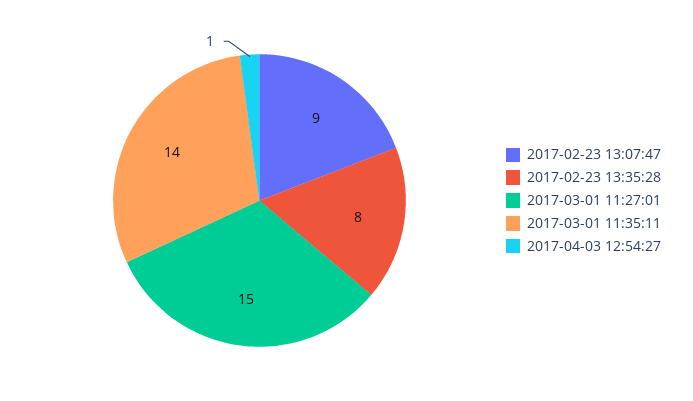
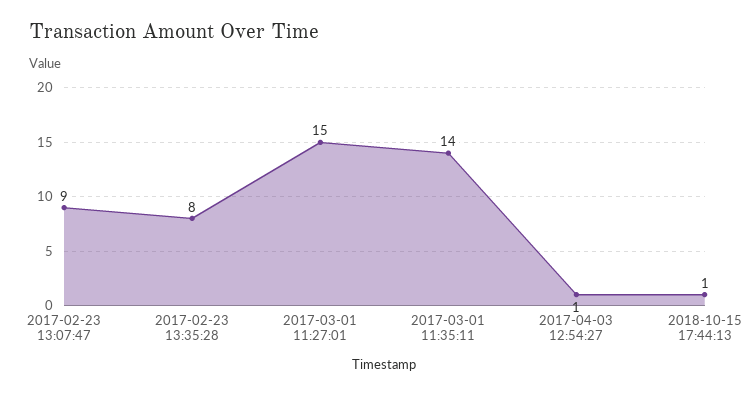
2018-10-15 17:44:13: none -> 1

